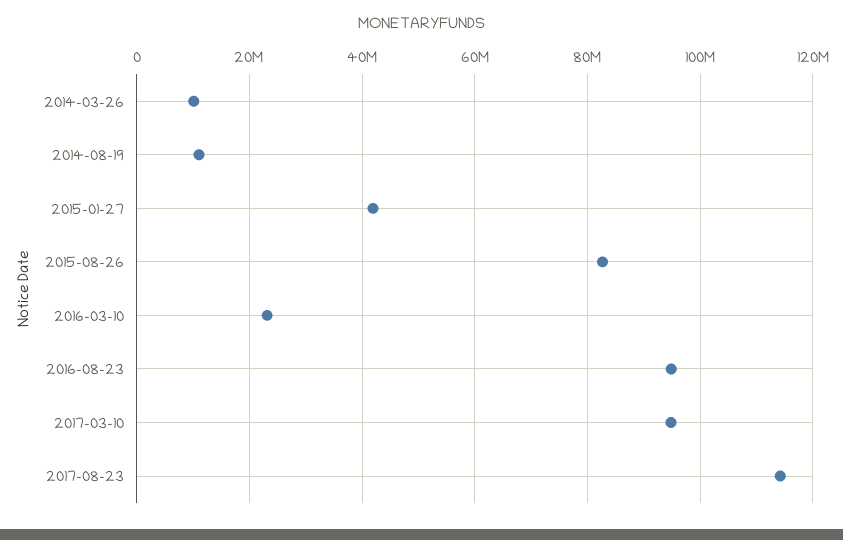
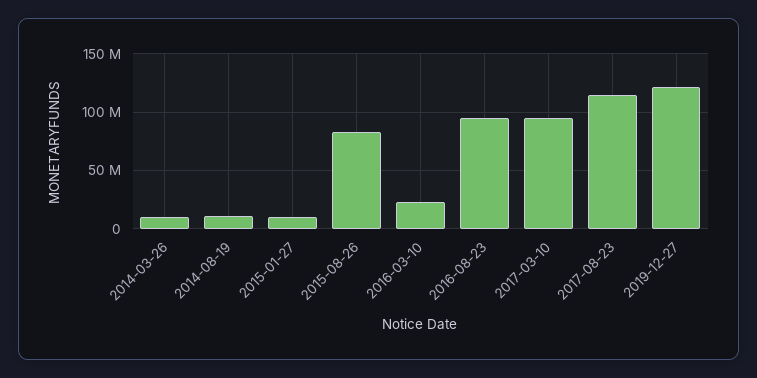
2015-01-27: 42000000 -> 10000000
2019-12-27: none -> 120000000

